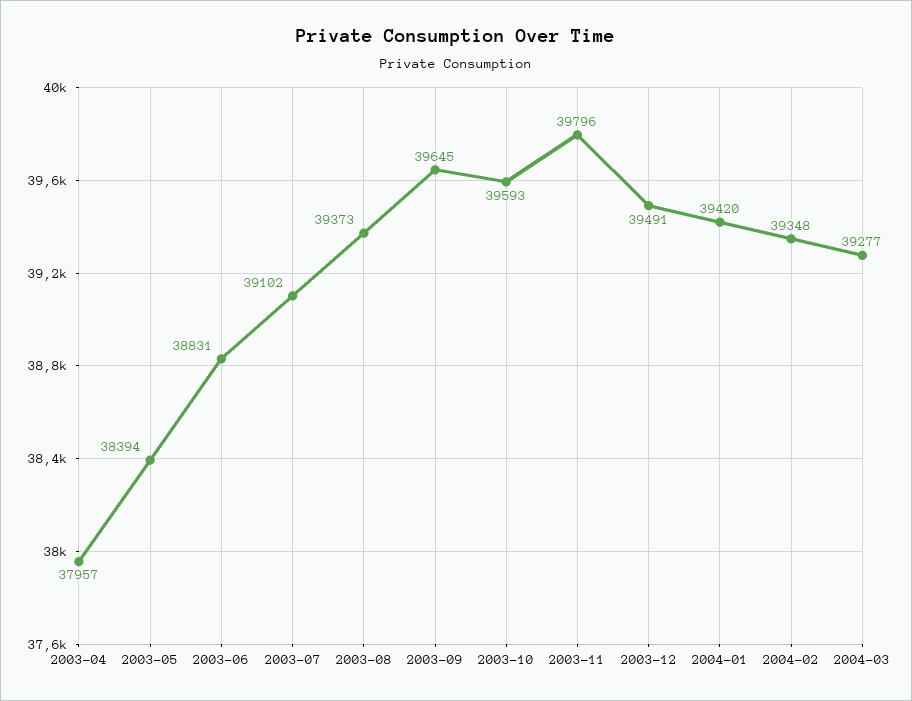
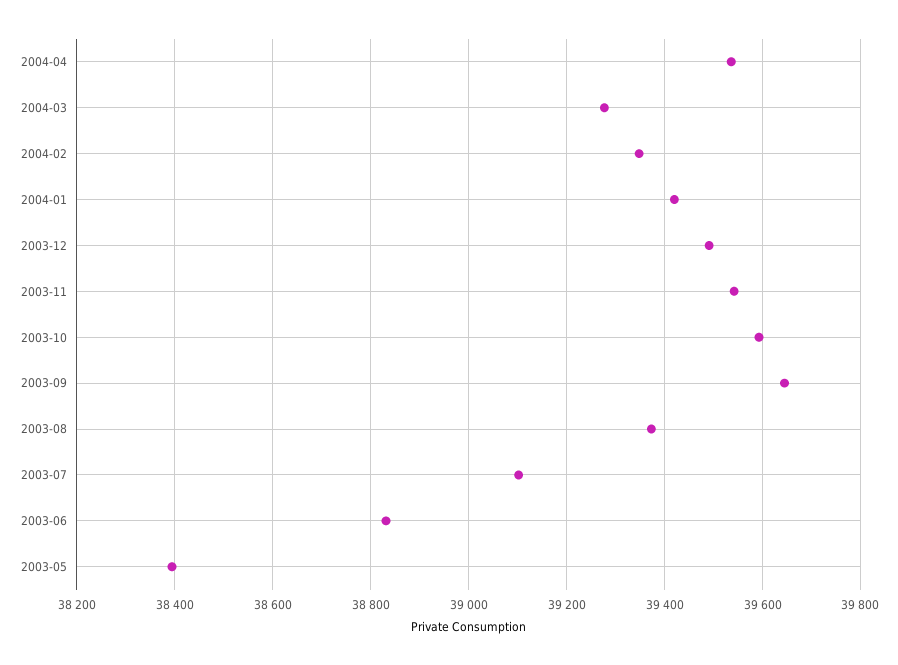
2003-04: 37957 -> none
2003-11: 39796 -> 39540
2004-04: none -> 39540

